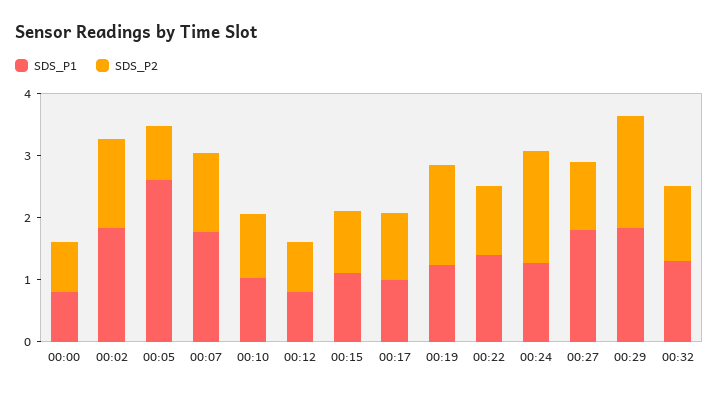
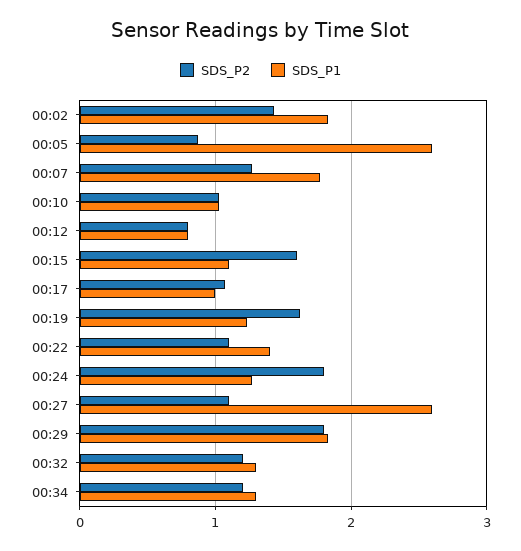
SDS_P1, 00:00: 0.8 -> none
SDS_P2, 00:00: 0.8 -> none
SDS_P2, 00:15: 1 -> 1.6
SDS_P1, 00:27: 1.8 -> 2.6
SDS_P2, 00:34: none -> 1.2
SDS_P1, 00:34: none -> 1.3

